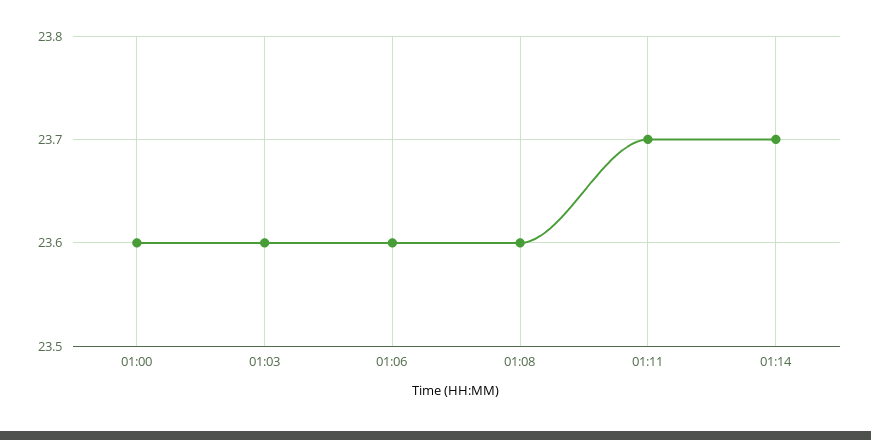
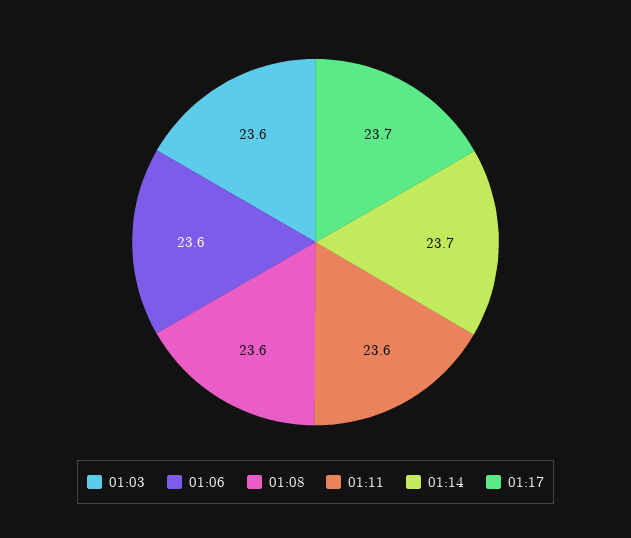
01:00: 23.6 -> none
01:11: 23.7 -> 23.6
01:17: none -> 23.7

